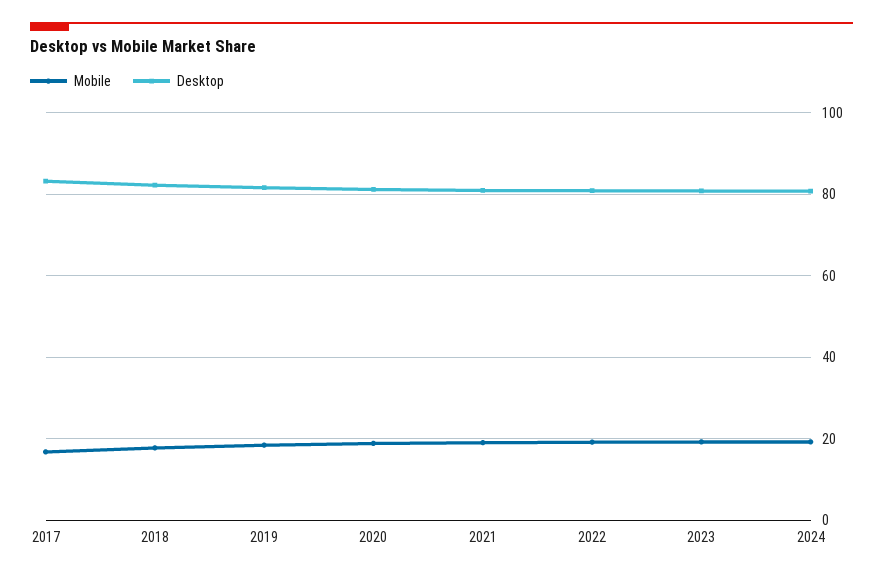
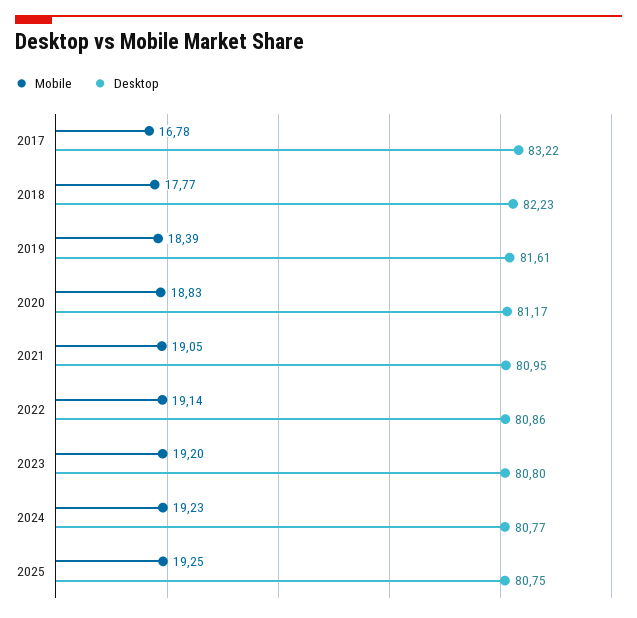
Mobile, 2025: none -> 19.25
Desktop, 2025: none -> 80.75

